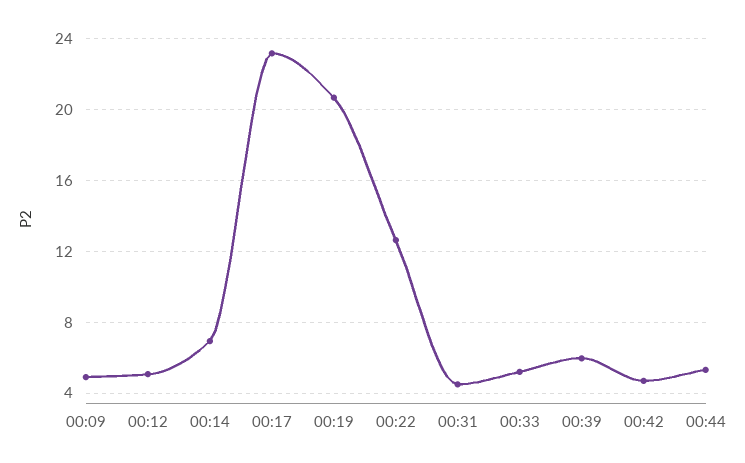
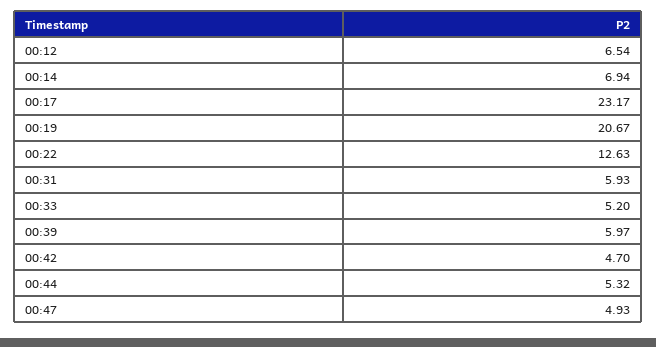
00:09: 5 -> none
00:12: 5 -> 6.54
00:31: 4.5 -> 5.93
00:47: none -> 4.93

